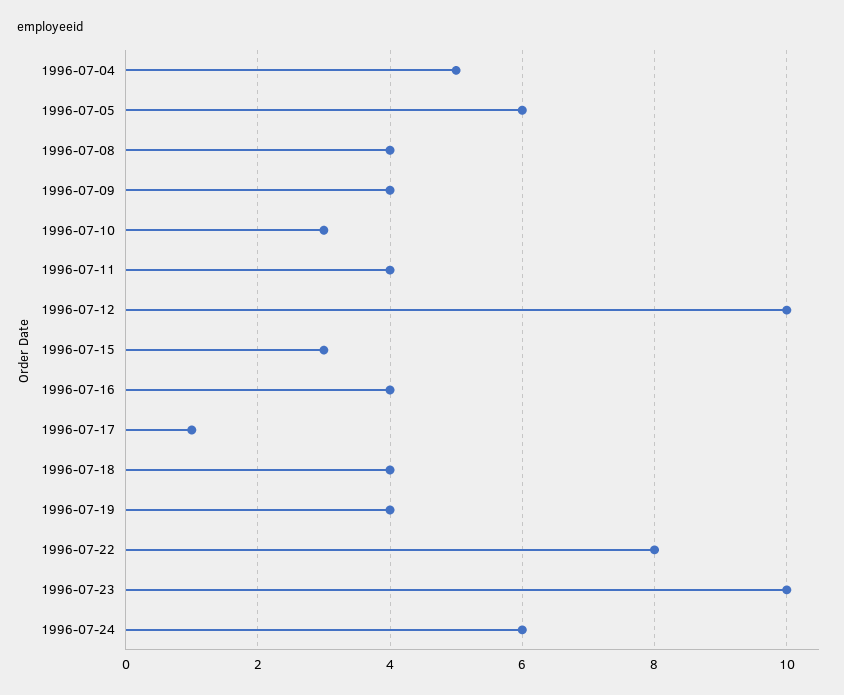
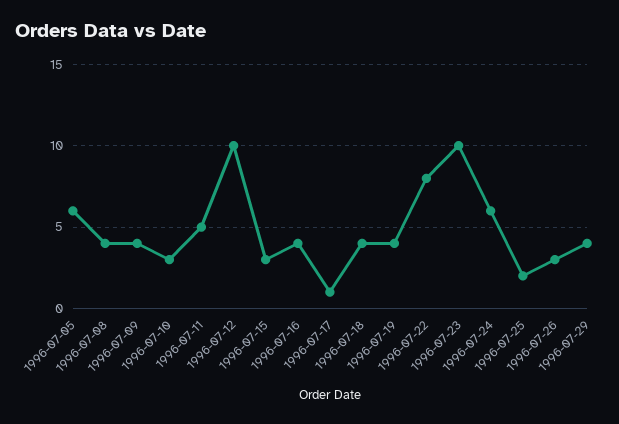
1996-07-04: 5 -> none
1996-07-11: 4 -> 5
1996-07-25: none -> 2
1996-07-26: none -> 3
1996-07-29: none -> 4

